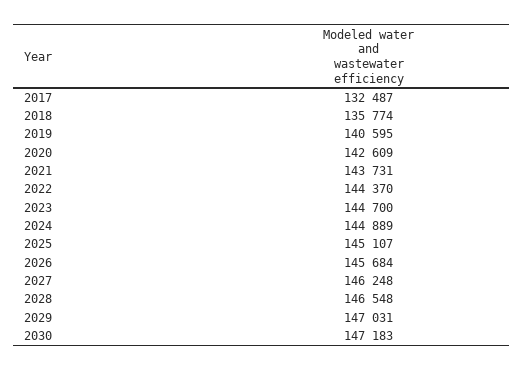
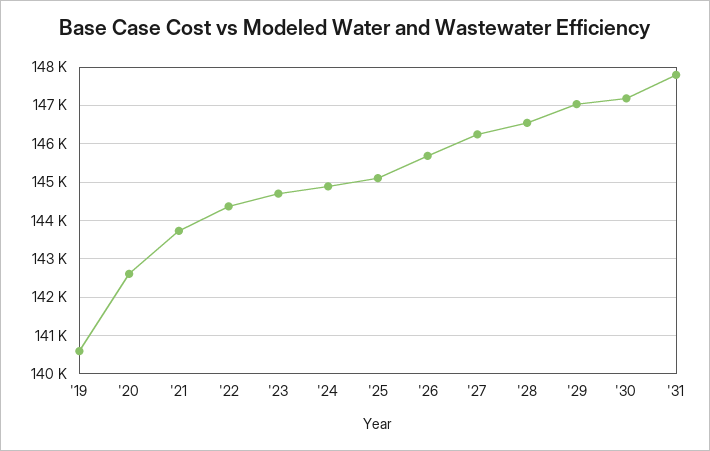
2017: 132487 -> none
2018: 135774 -> none
'31: none -> 147800

